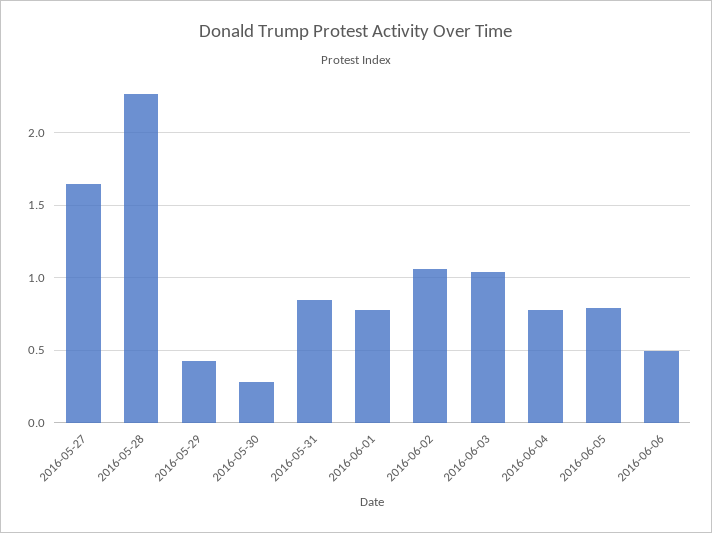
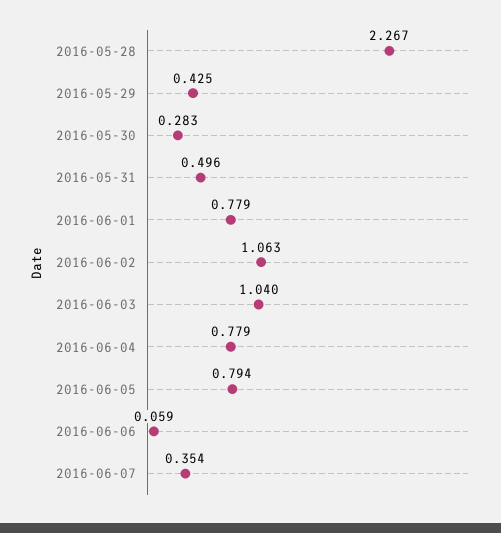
2016-05-27: 1.65 -> none
2016-05-31: 0.85 -> 0.496
2016-06-06: 0.5 -> 0.059
2016-06-07: none -> 0.354

